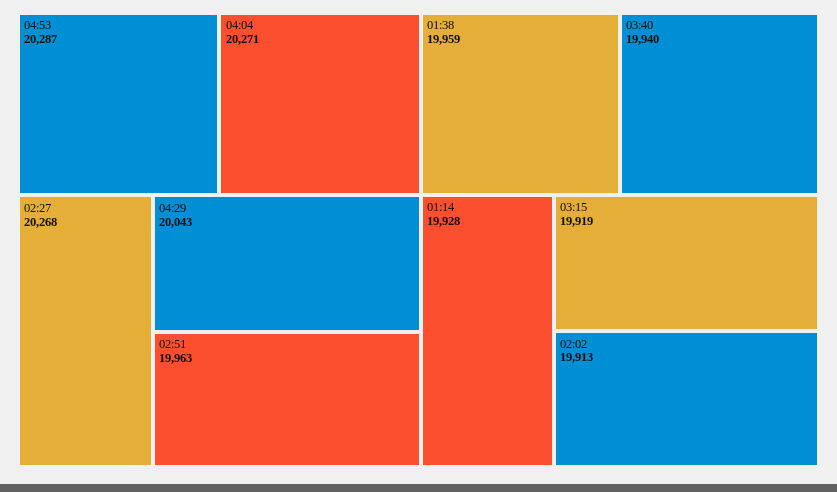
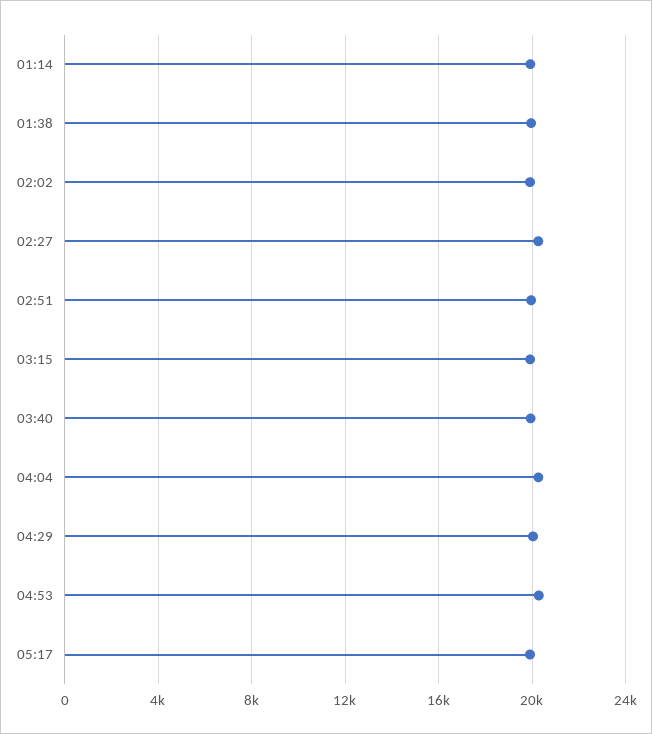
05:17: none -> 20000

